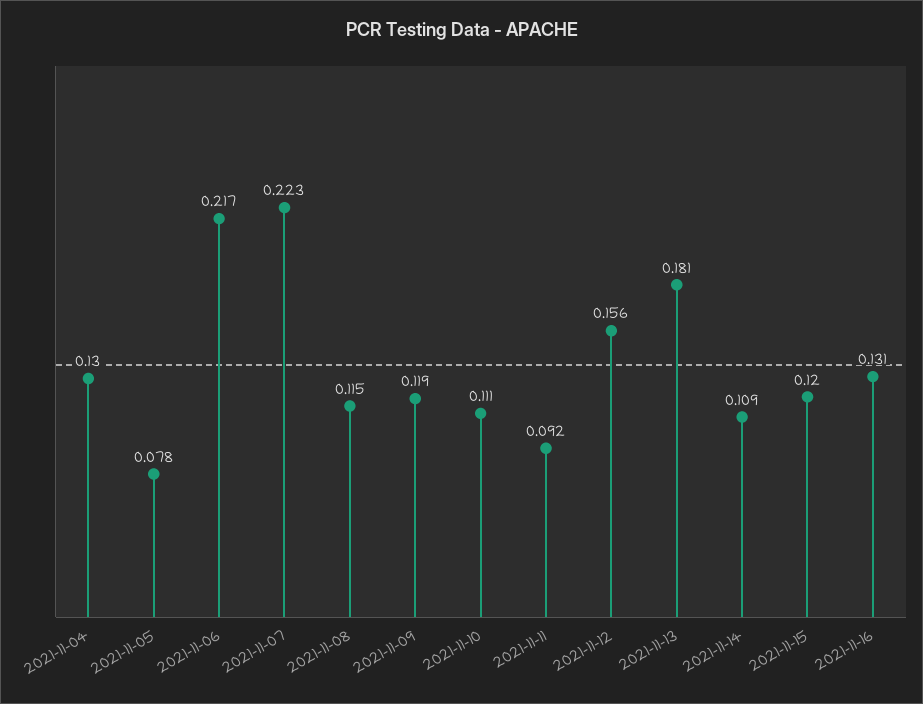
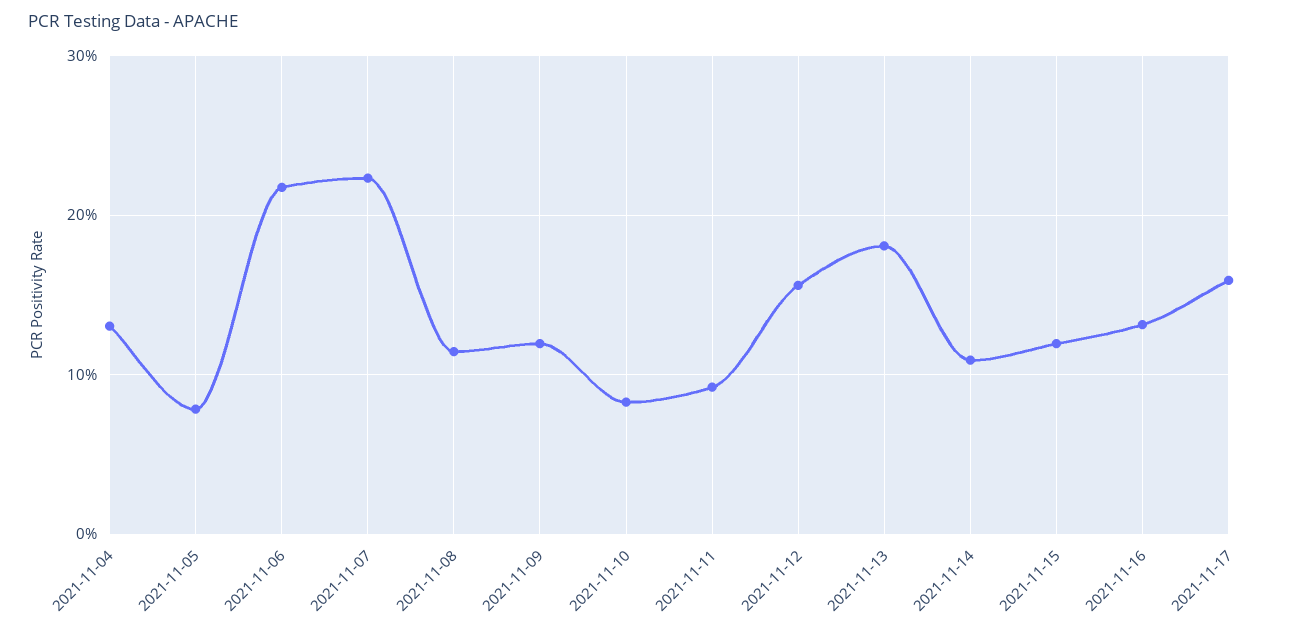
2021-11-10: 0.111 -> 0.08
2021-11-17: none -> 0.16

